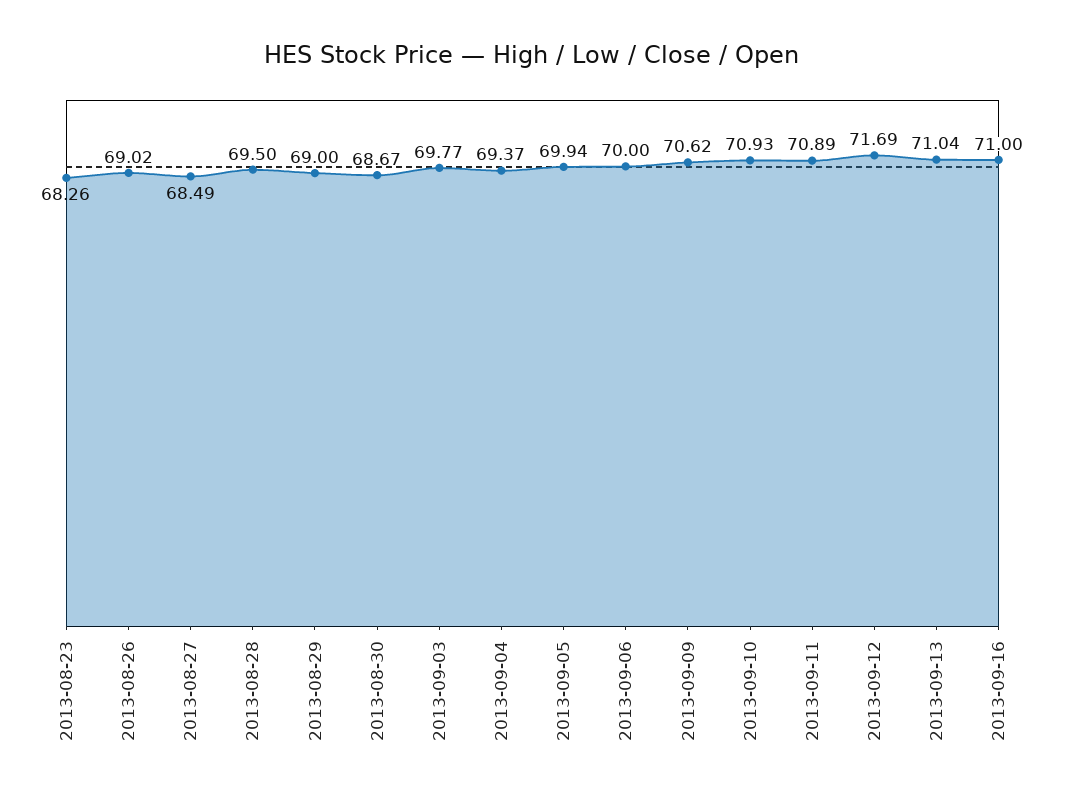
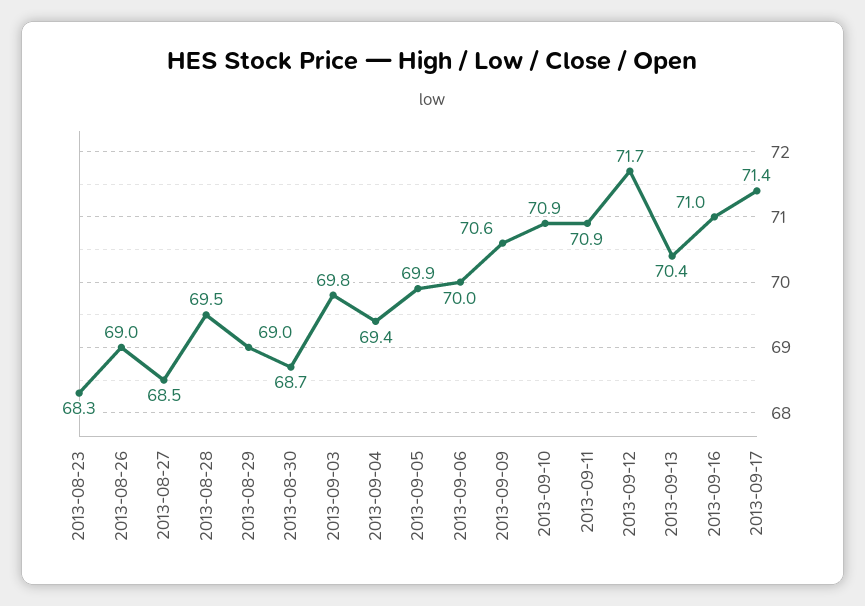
2013-09-13: 71.04 -> 70.4
2013-09-17: none -> 71.4

